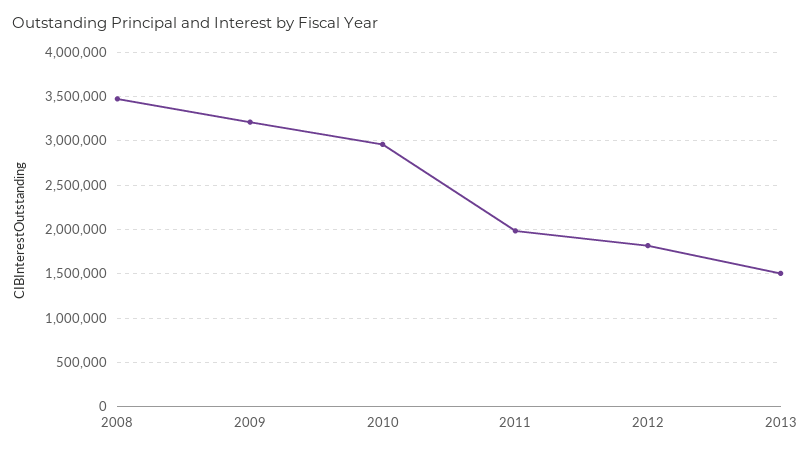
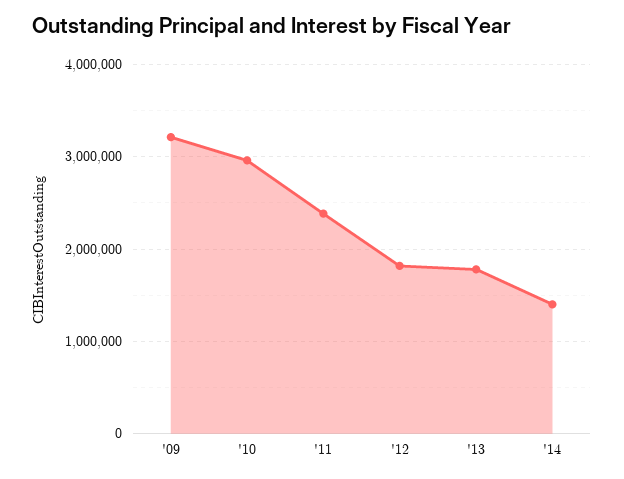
2008: 3500000 -> none
2011: 2000000 -> 2400000
2013: 1500000 -> 1800000
'14: none -> 1400000

